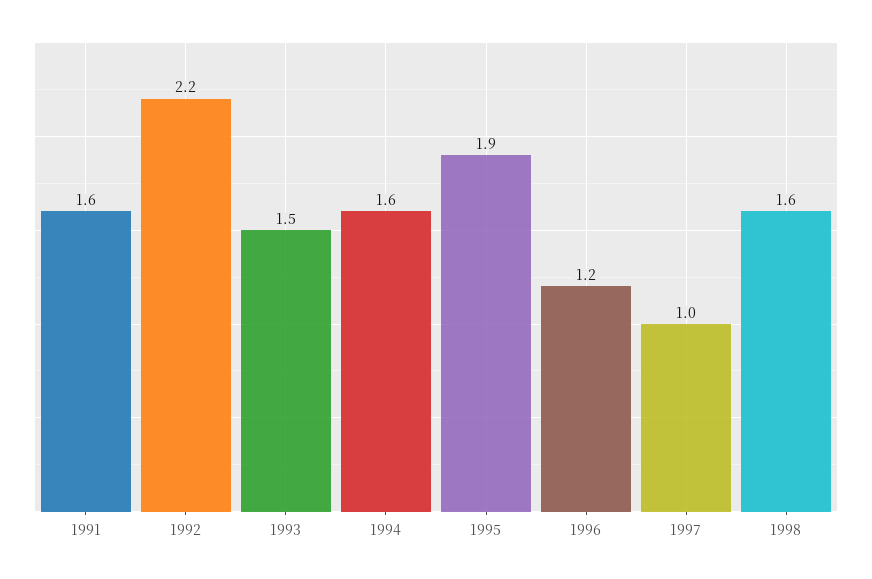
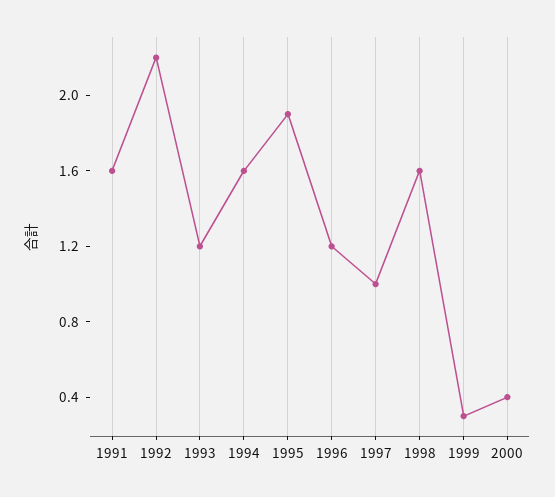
1993: 1.5 -> 1.2
1999: none -> 0.3
2000: none -> 0.4

